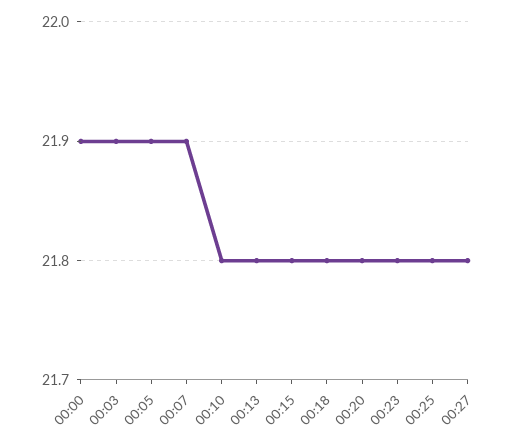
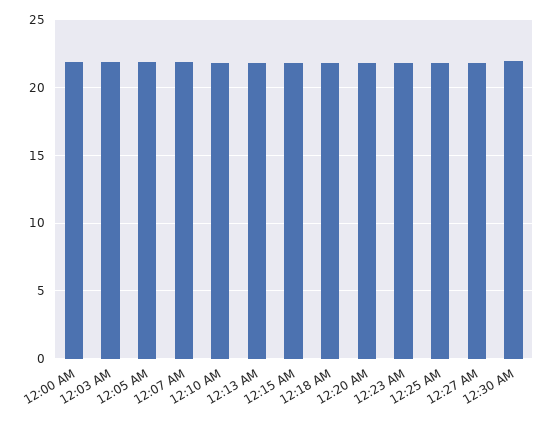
12:30 AM: none -> 22

